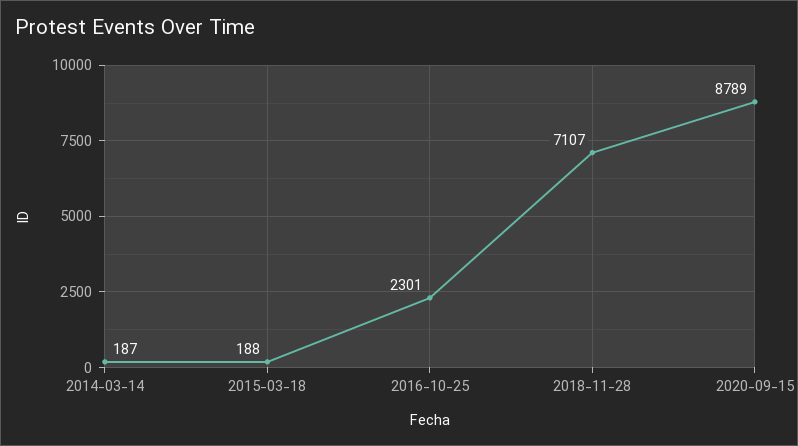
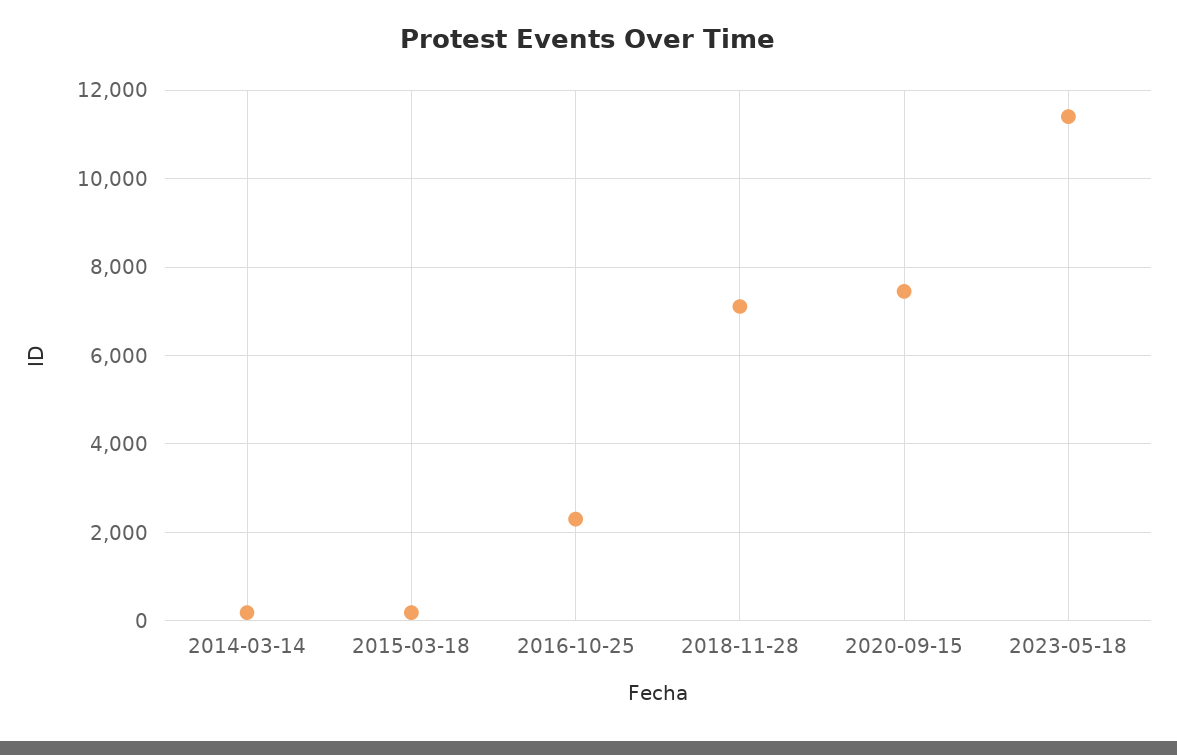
2020-09-15: 8789 -> 7400
2023-05-18: none -> 11400

